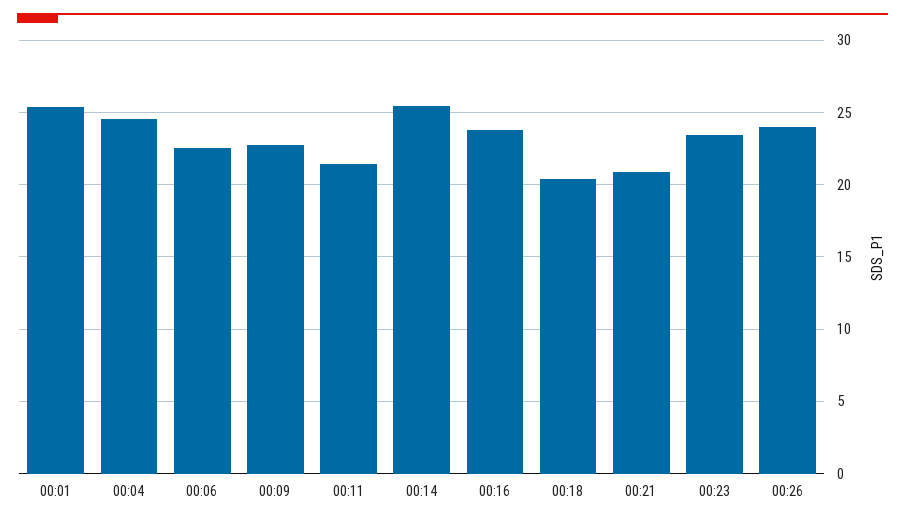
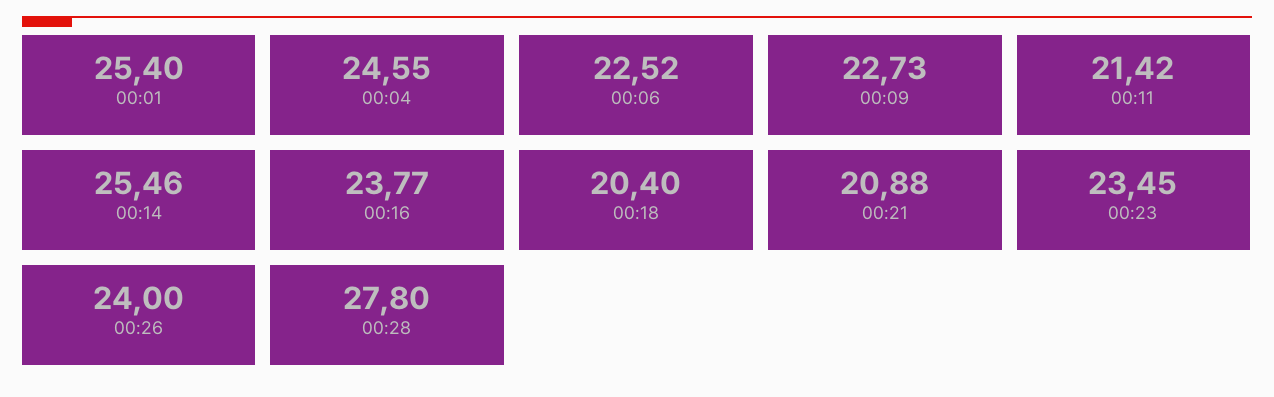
00:28: none -> 27.8

